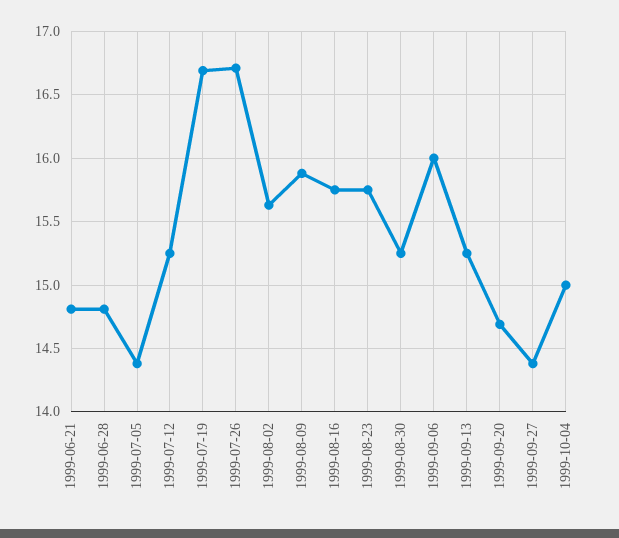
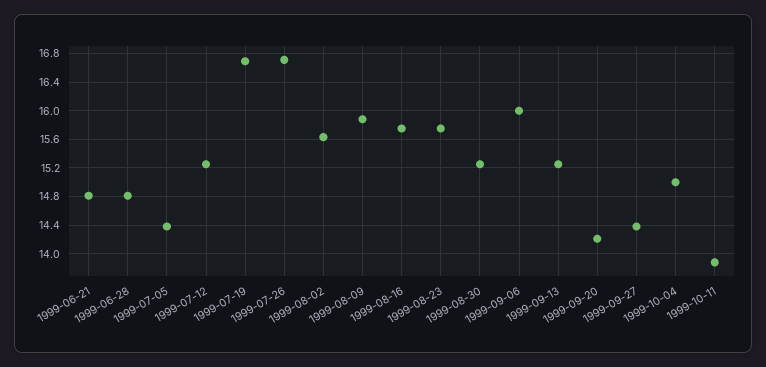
1999-09-20: 14.7 -> 14.2
1999-10-11: none -> 13.9

